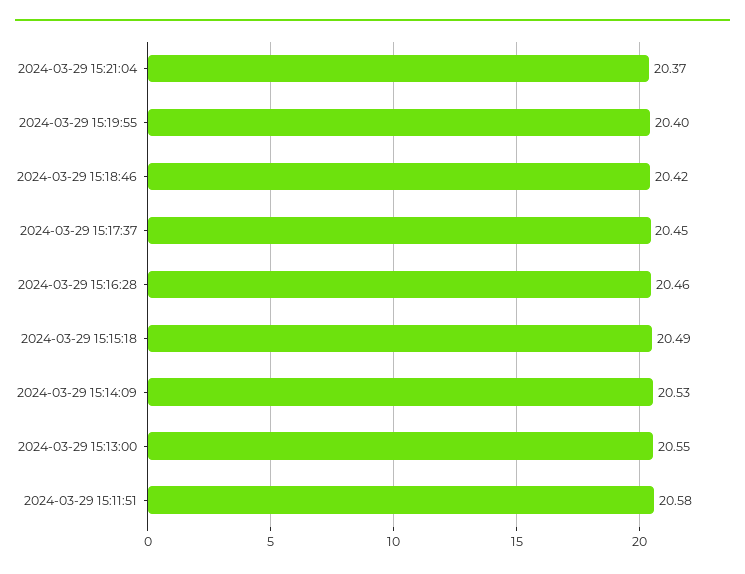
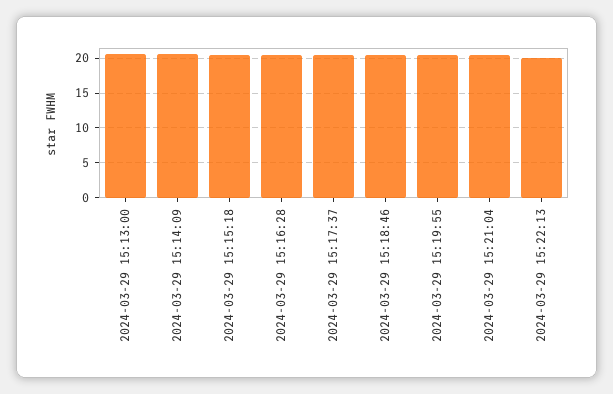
2024-03-29 15:11:51: 20.58 -> none
2024-03-29 15:22:13: none -> 20

